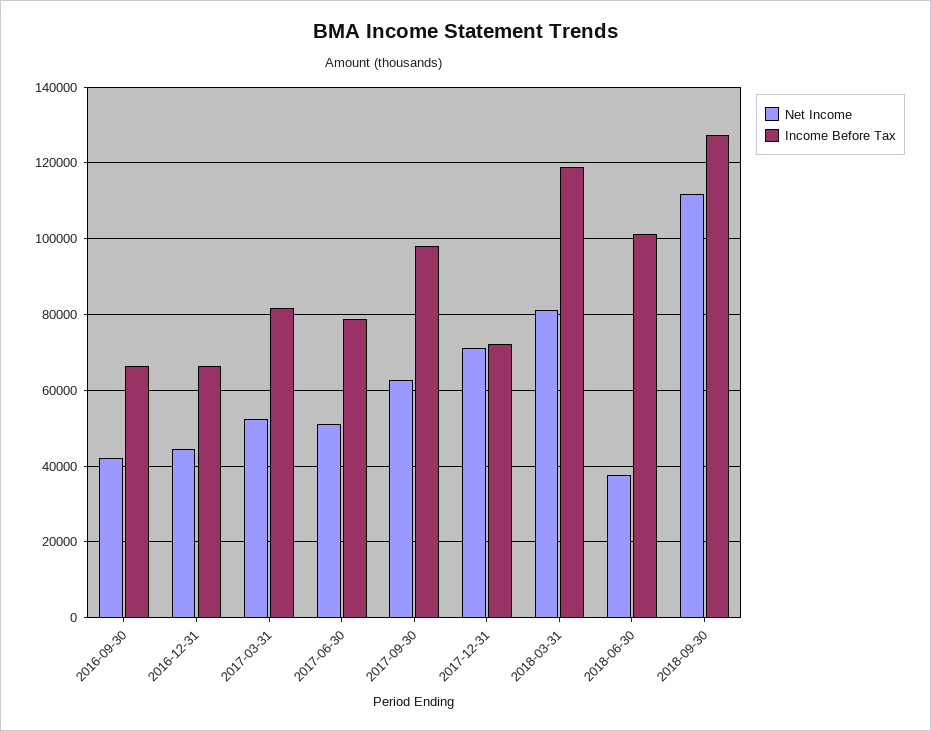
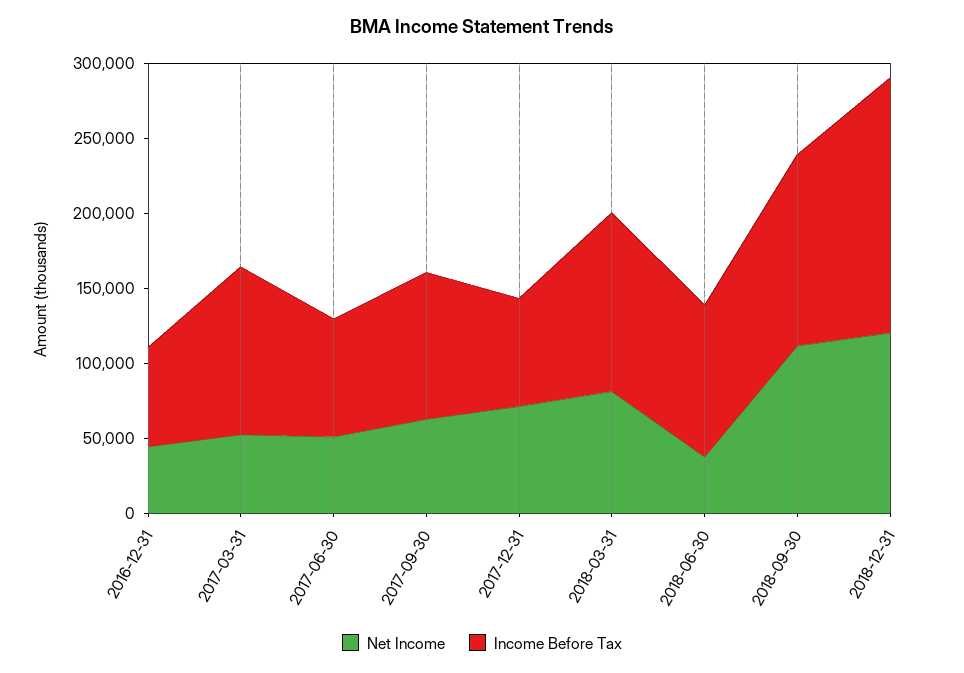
Net Income, 2016-09-30: 42000 -> none
Income Before Tax, 2016-09-30: 66000 -> none
Income Before Tax, 2017-03-31: 82000 -> 110000
Net Income, 2018-12-31: none -> 120000
Income Before Tax, 2018-12-31: none -> 170000

